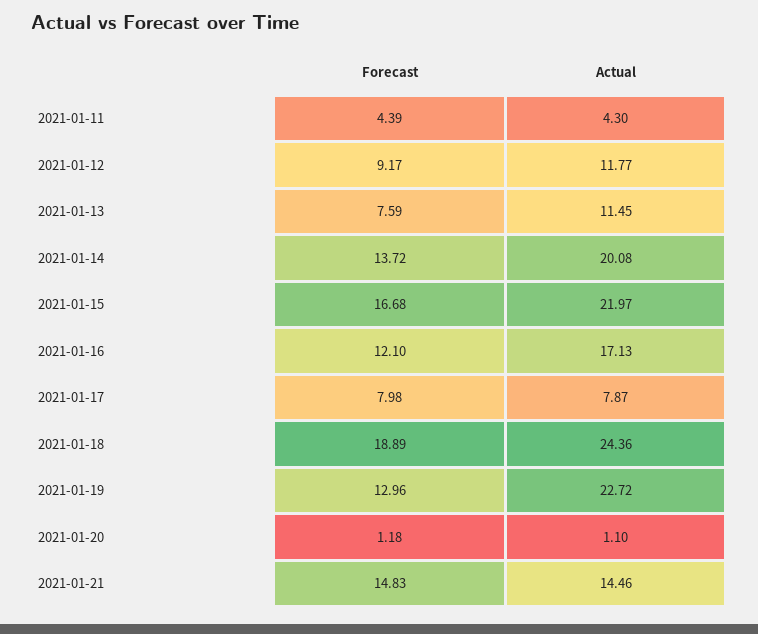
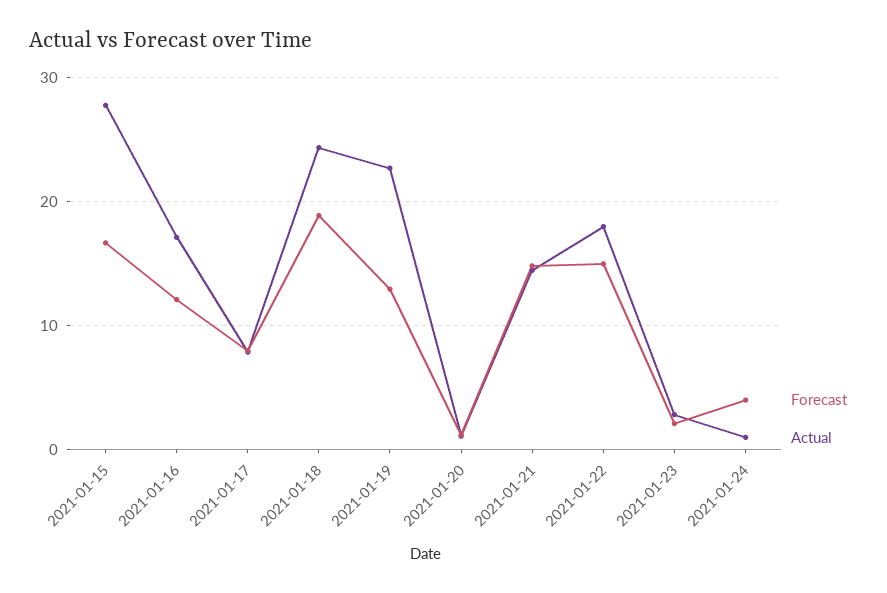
Forecast, 2021-01-11: 4.39 -> none
Actual, 2021-01-11: 4.3 -> none
Forecast, 2021-01-12: 9.17 -> none
Actual, 2021-01-12: 11.77 -> none
Forecast, 2021-01-13: 7.59 -> none
Actual, 2021-01-13: 11.45 -> none
Forecast, 2021-01-14: 13.72 -> none
Actual, 2021-01-14: 20.08 -> none
Actual, 2021-01-15: 21.97 -> 28
Forecast, 2021-01-22: none -> 15
Actual, 2021-01-22: none -> 18
Forecast, 2021-01-23: none -> 2
Actual, 2021-01-23: none -> 3
Forecast, 2021-01-24: none -> 4
Actual, 2021-01-24: none -> 1

